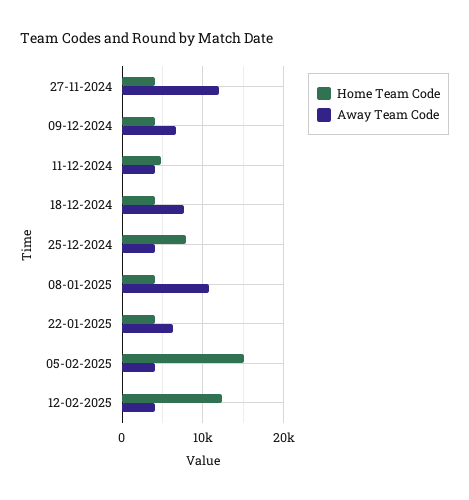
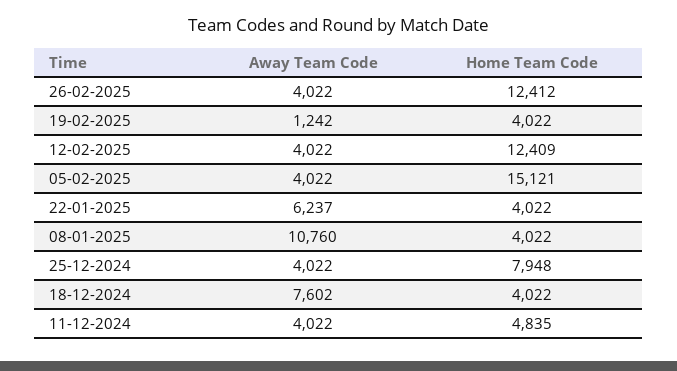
Home Team Code, 27-11-2024: 4000 -> none
Away Team Code, 27-11-2024: 12000 -> none
Home Team Code, 09-12-2024: 4000 -> none
Away Team Code, 09-12-2024: 7000 -> none
Away Team Code, 26-02-2025: none -> 4022
Home Team Code, 26-02-2025: none -> 12412
Away Team Code, 19-02-2025: none -> 1242
Home Team Code, 19-02-2025: none -> 4022

